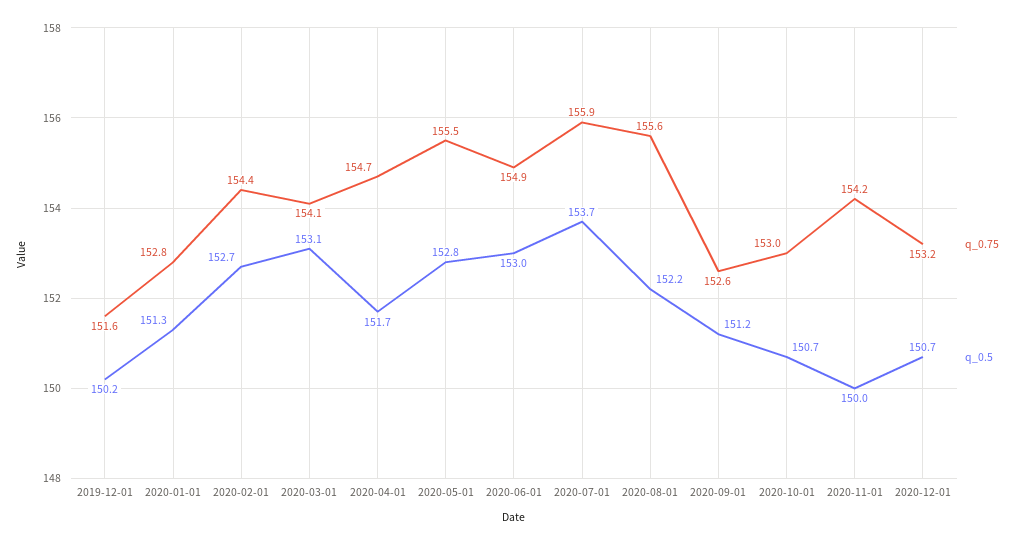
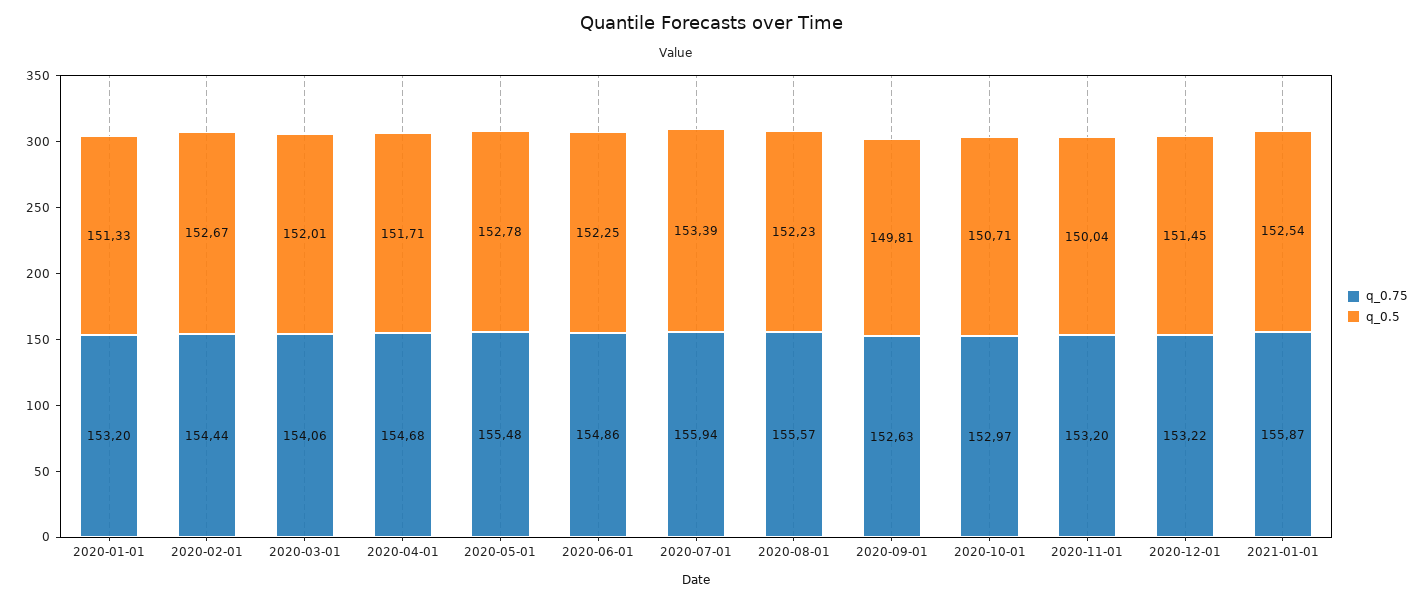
q_0.75, 2019-12-01: 151.6 -> none
q_0.5, 2019-12-01: 150.2 -> none
q_0.75, 2020-01-01: 152.8 -> 153.2
q_0.5, 2020-03-01: 153.1 -> 152.01
q_0.5, 2020-06-01: 153 -> 152.25
q_0.5, 2020-07-01: 153.7 -> 153.39
q_0.5, 2020-09-01: 151.2 -> 149.81
q_0.75, 2020-11-01: 154.2 -> 153.2
q_0.5, 2020-12-01: 150.7 -> 151.45
q_0.75, 2021-01-01: none -> 155.87
q_0.5, 2021-01-01: none -> 152.54

